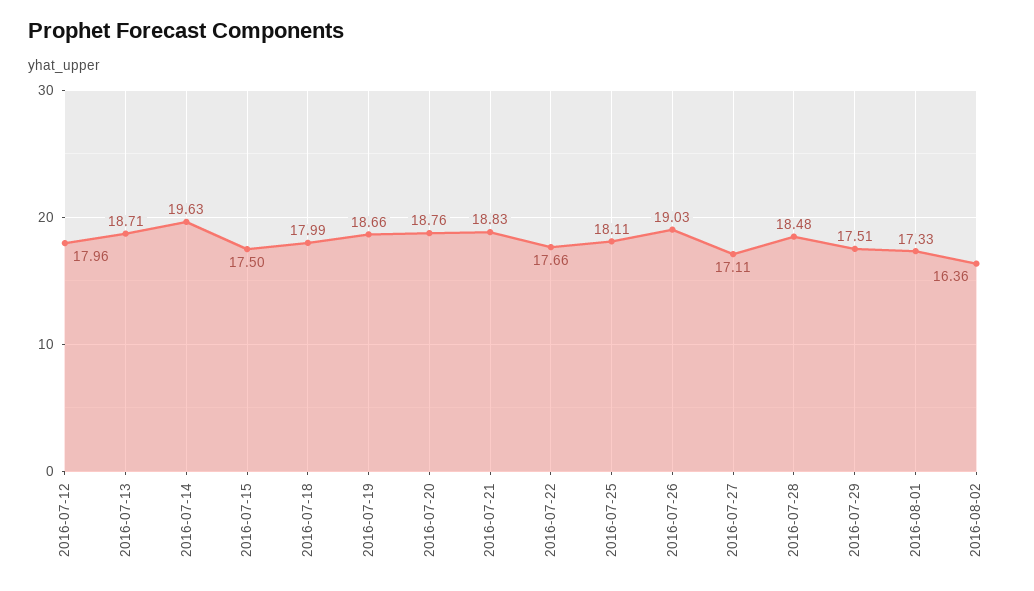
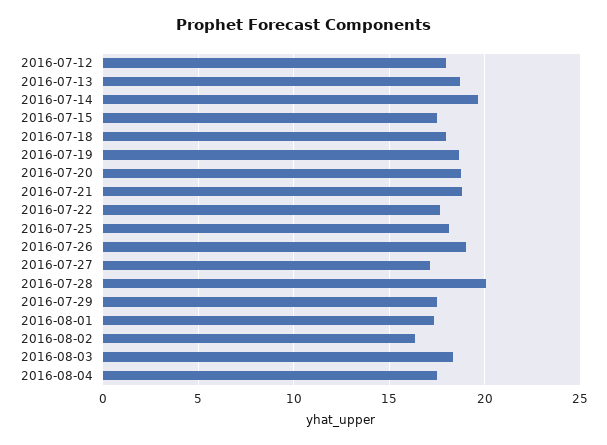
2016-07-28: 18.48 -> 20
2016-08-03: none -> 18.5
2016-08-04: none -> 17.5

